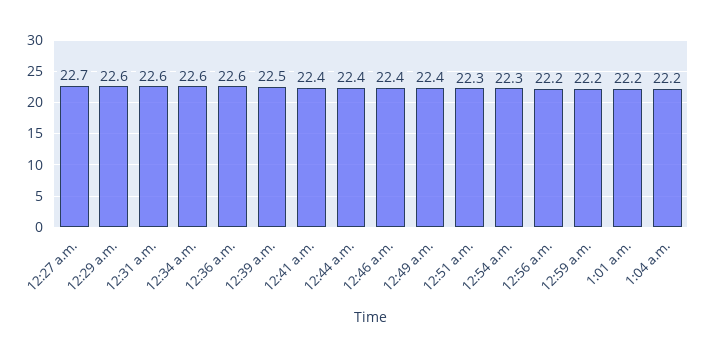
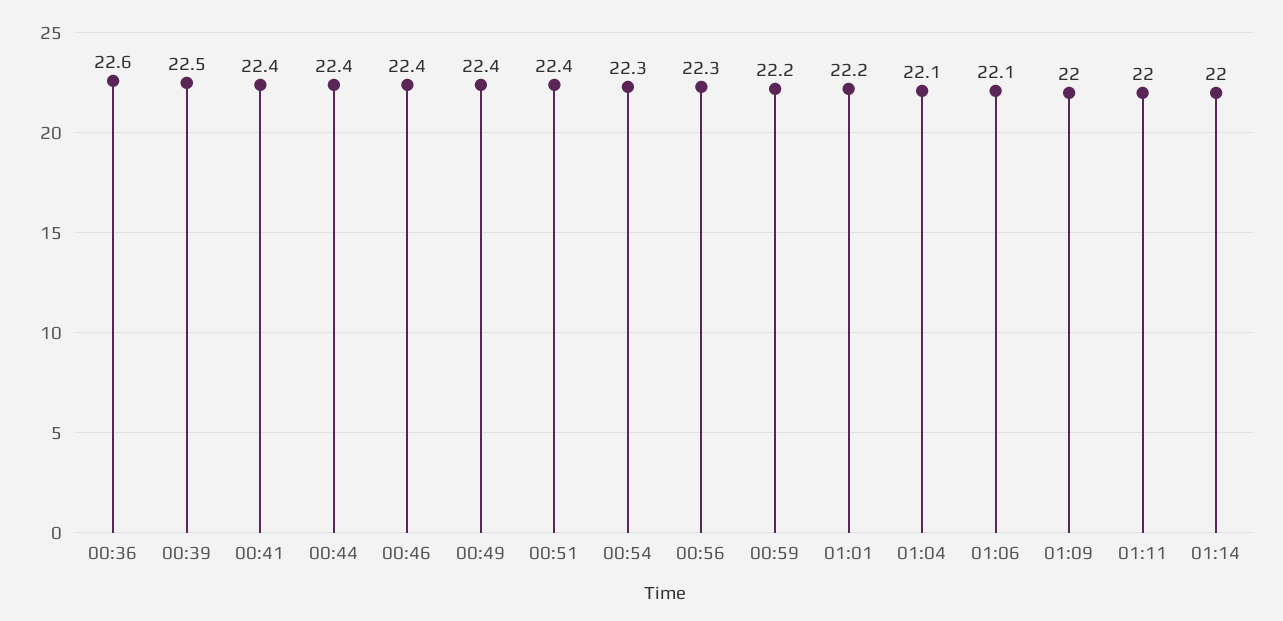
12:27 a.m.: 22.7 -> none
12:29 a.m.: 22.6 -> none
12:31 a.m.: 22.6 -> none
12:34 a.m.: 22.6 -> none
12:51 a.m.: 22.3 -> 22.4
12:56 a.m.: 22.2 -> 22.3
1:04 a.m.: 22.2 -> 22.1
01:06: none -> 22.1
01:09: none -> 22
01:11: none -> 22
01:14: none -> 22

